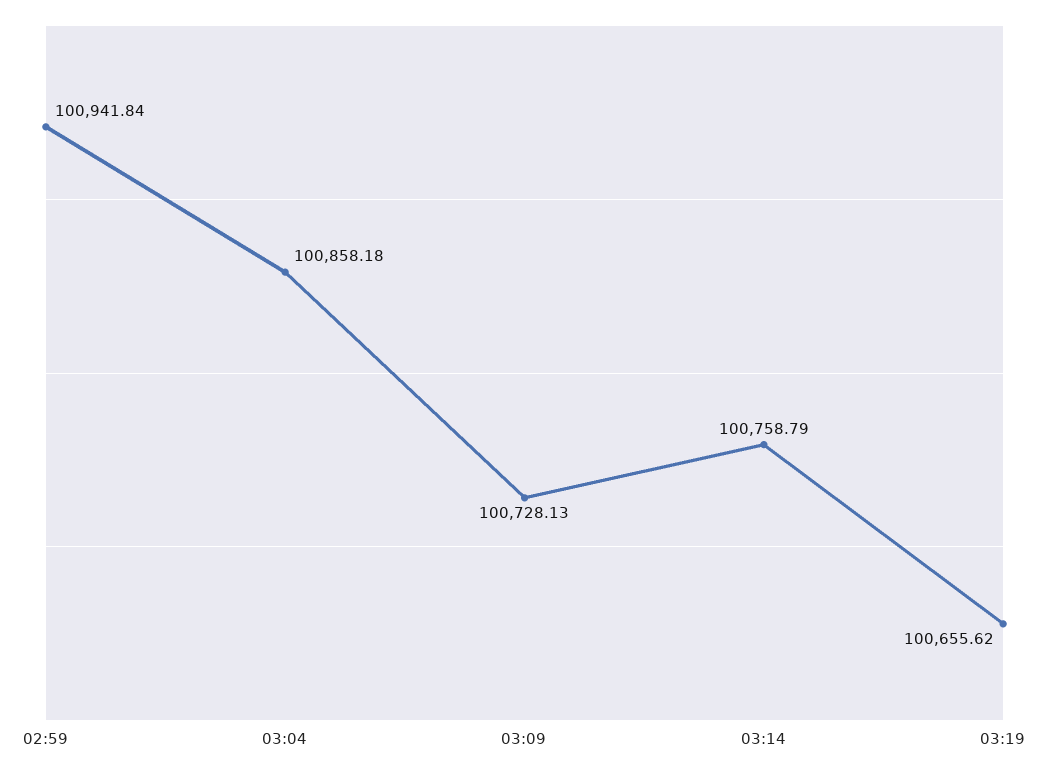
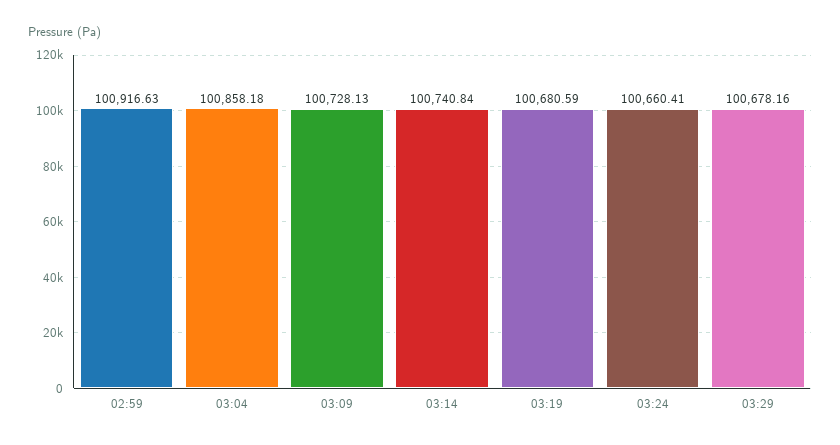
02:59: 100941.84 -> 100916.63
03:14: 100758.79 -> 100740.84
03:19: 100655.62 -> 100680.59
03:24: none -> 100660.41
03:29: none -> 100678.16

